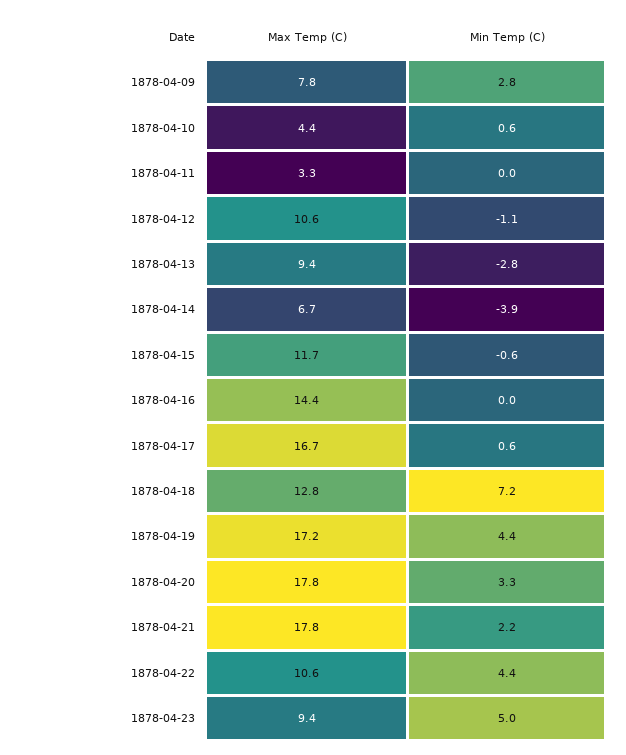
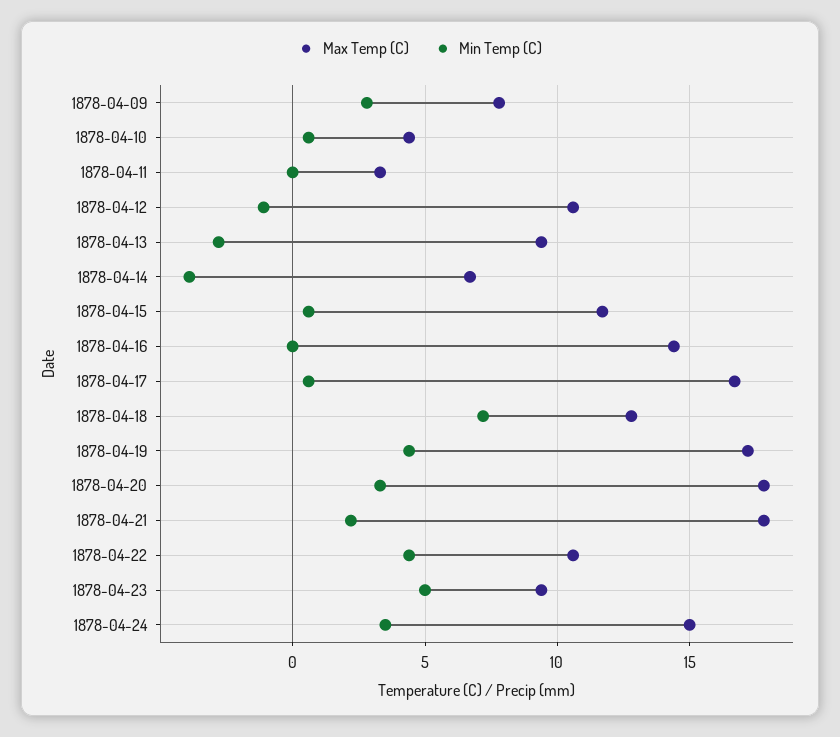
Min Temp (C), 1878-04-15: -0.6 -> 0.5
Max Temp (C), 1878-04-24: none -> 15
Min Temp (C), 1878-04-24: none -> 3.5

